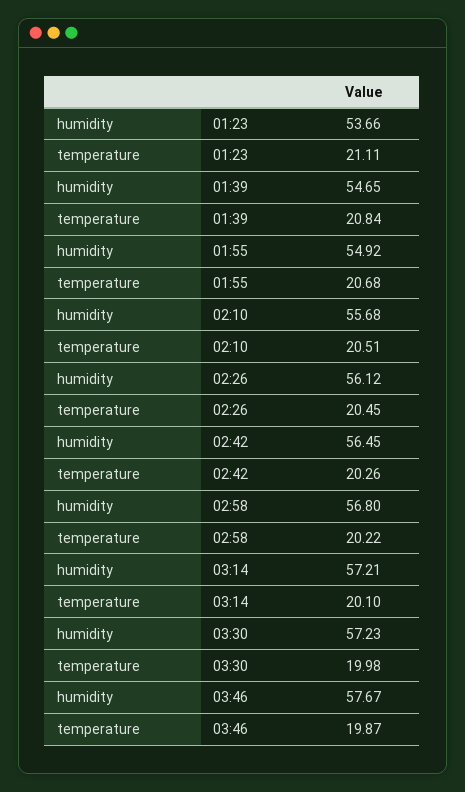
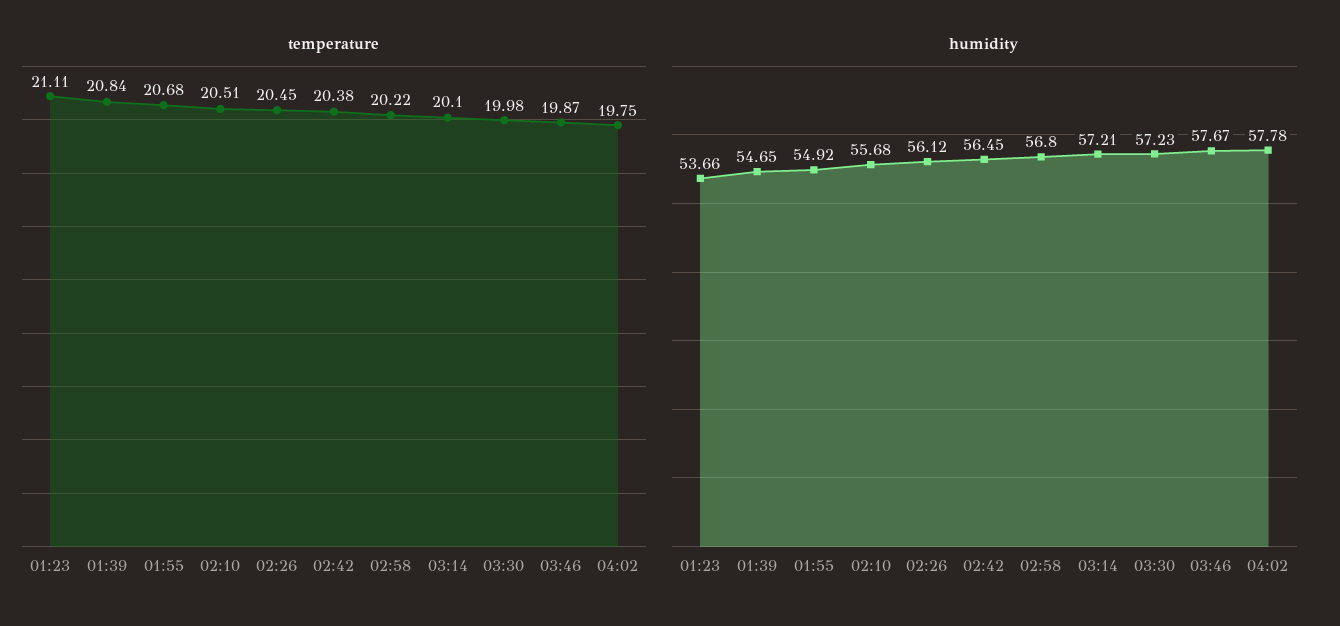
temperature, 02:42: 20.26 -> 20.38
temperature, 04:02: none -> 19.75
humidity, 04:02: none -> 57.78

